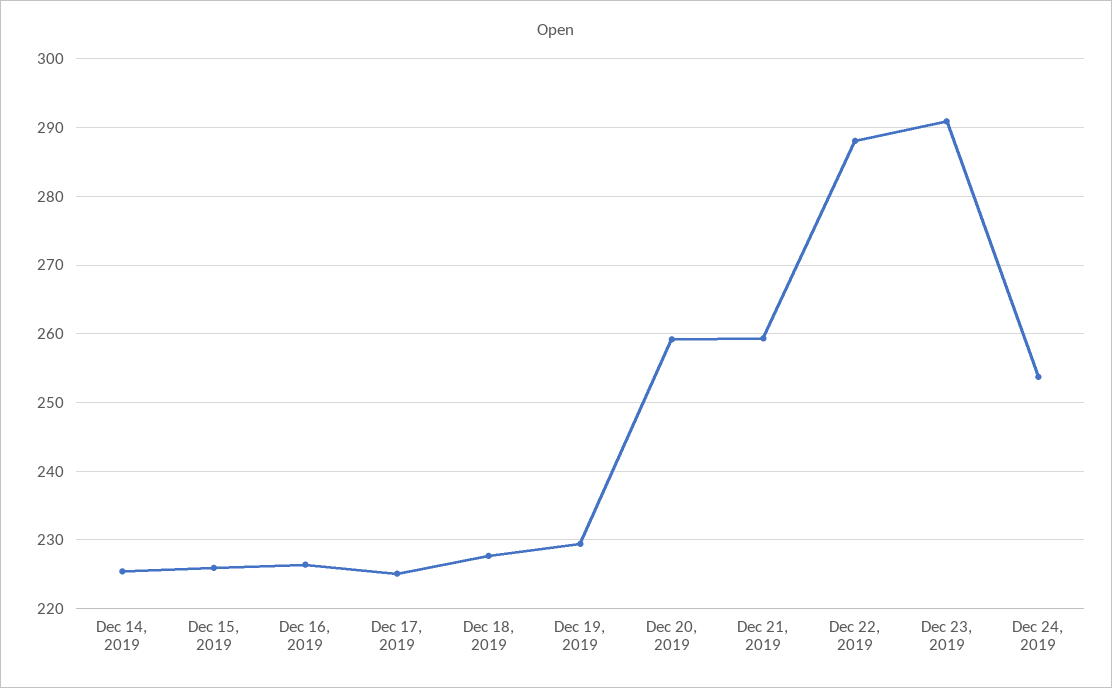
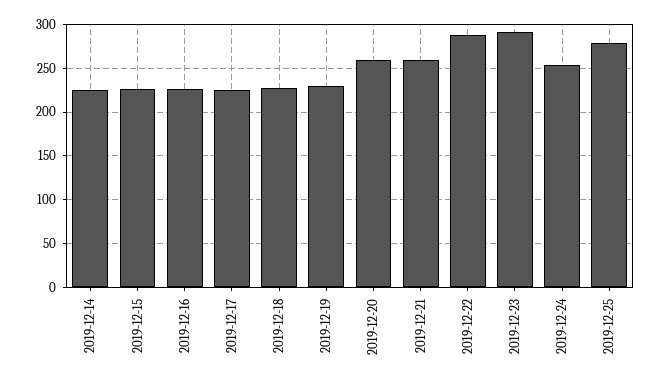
2019-12-25: none -> 280

